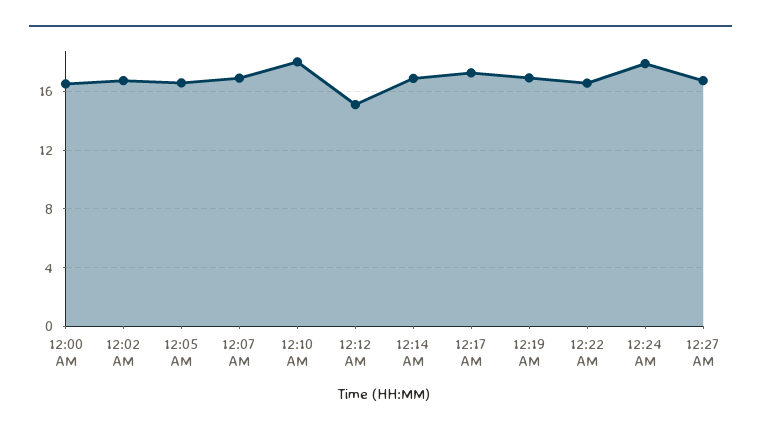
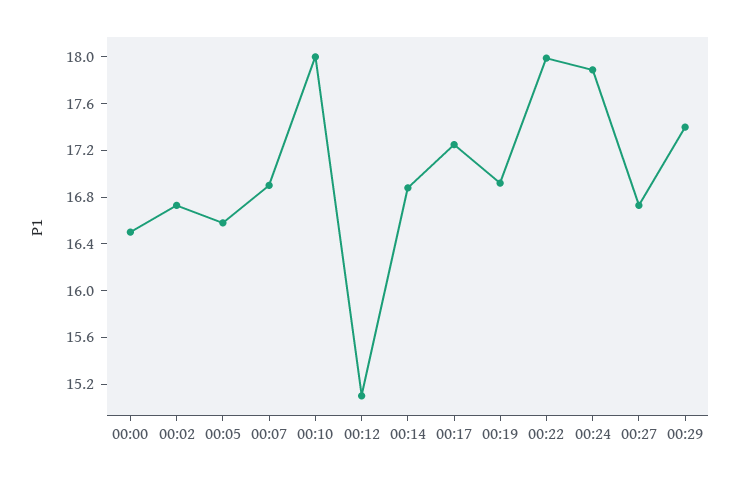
12:22 AM: 16.5 -> 18
00:29: none -> 17.4

